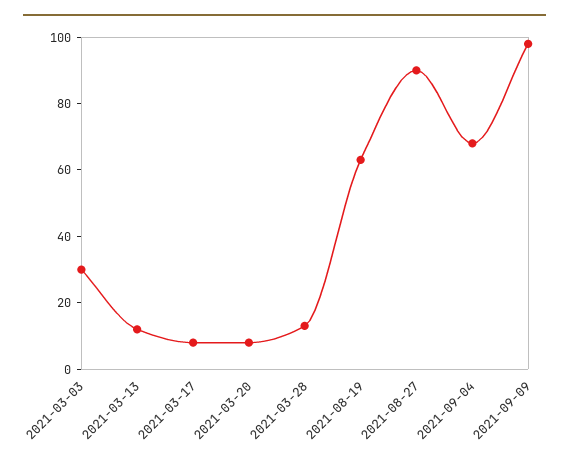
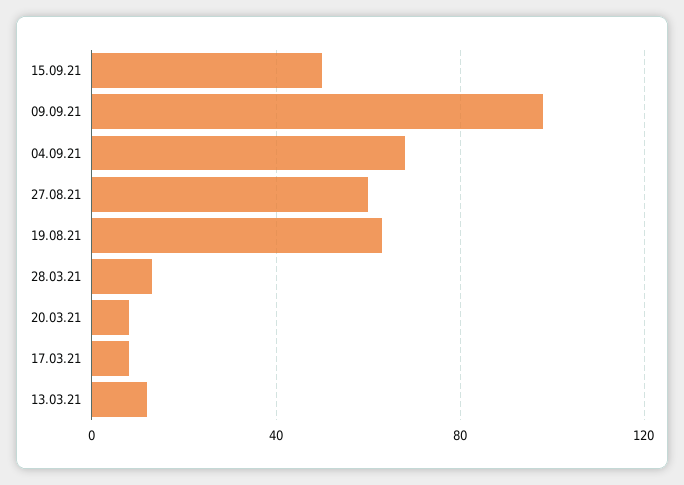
2021-03-03: 30 -> none
2021-08-27: 90 -> 60
15.09.21: none -> 50

